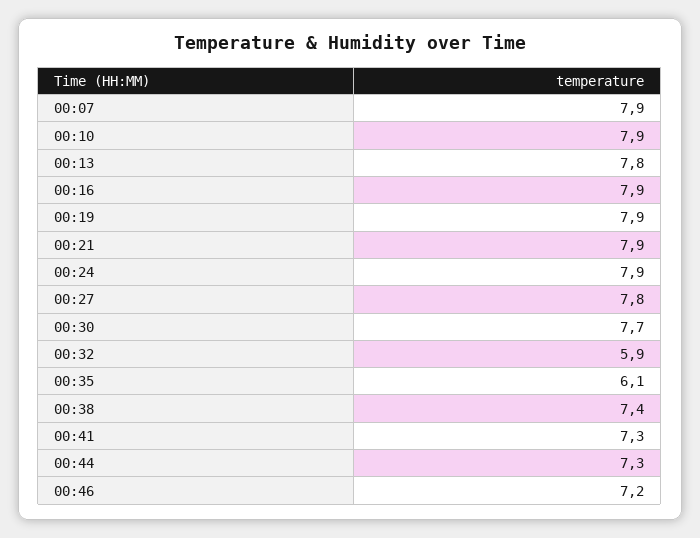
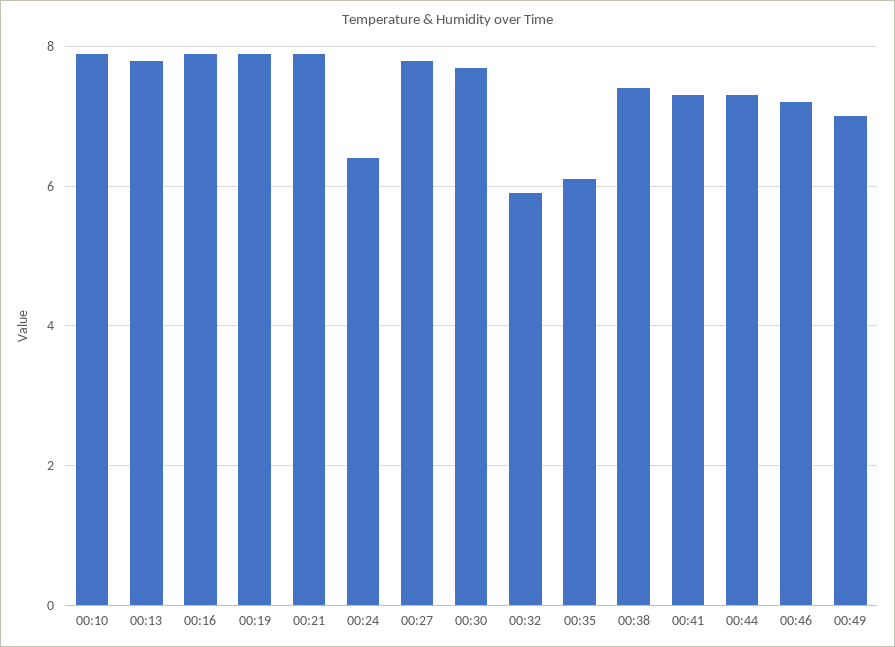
00:07: 7.9 -> none
00:24: 7.9 -> 6.5
00:49: none -> 7

